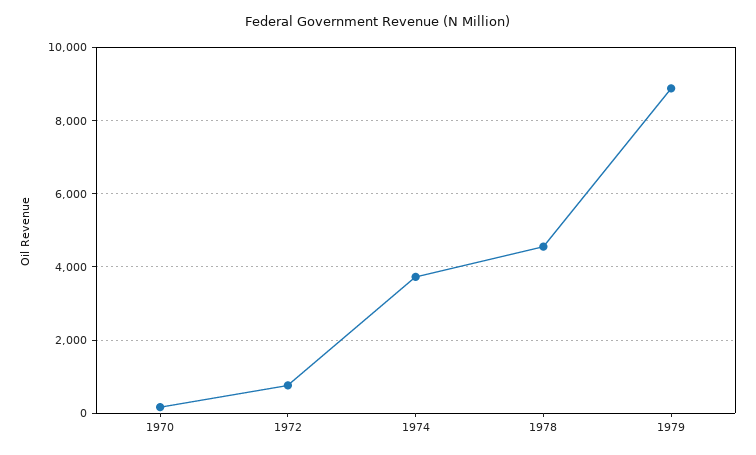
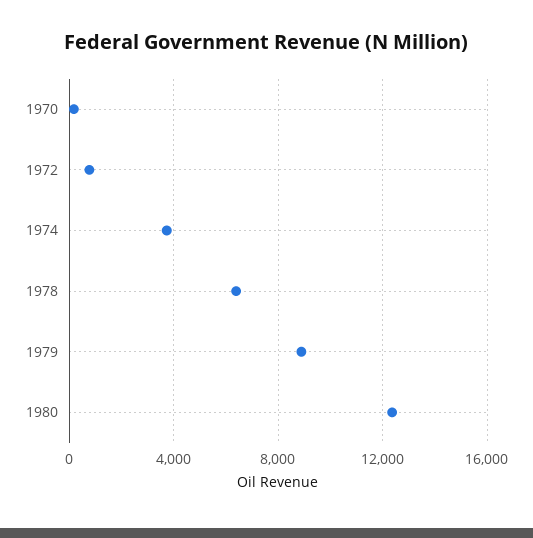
1978: 4600 -> 6500
1980: none -> 12500

